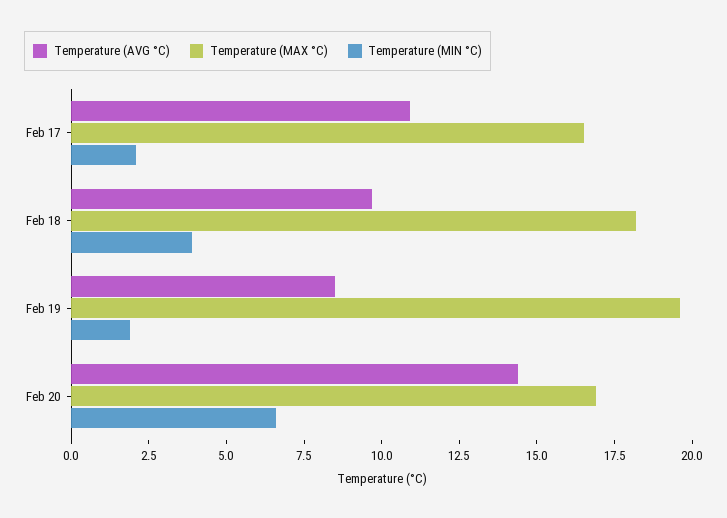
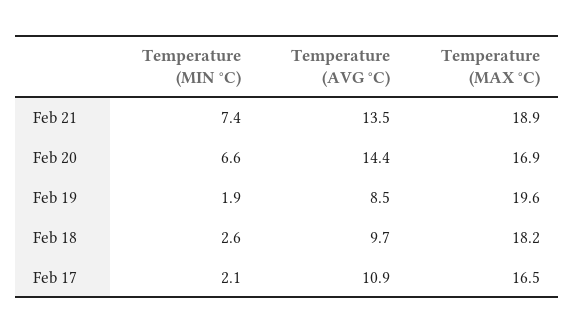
Temperature (MIN °C), Feb 18: 4 -> 2.6
Temperature (MIN °C), Feb 21: none -> 7.4
Temperature (AVG °C), Feb 21: none -> 13.5
Temperature (MAX °C), Feb 21: none -> 18.9

